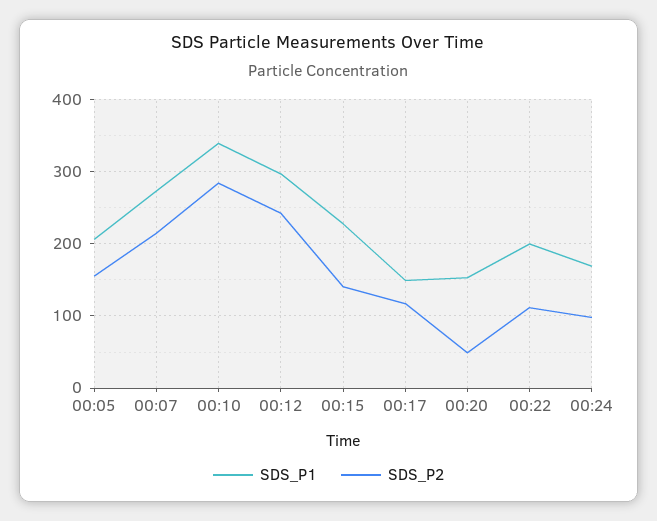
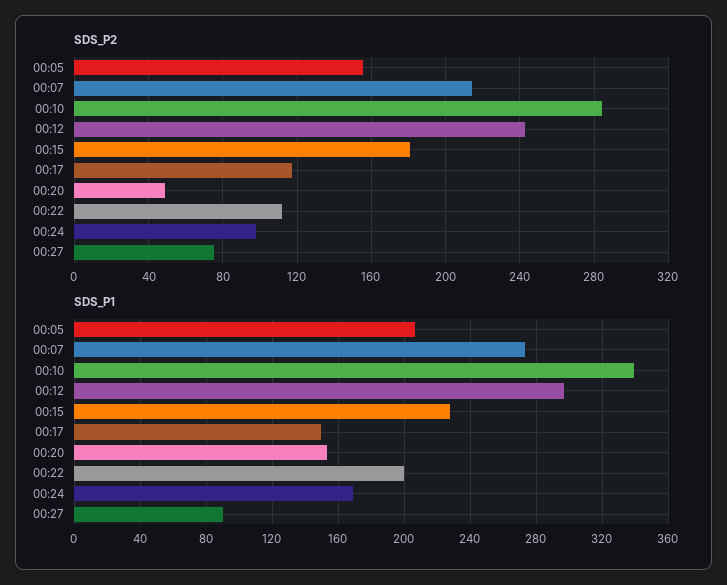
SDS_P2, 00:15: 140 -> 180
SDS_P2, 00:27: none -> 75
SDS_P1, 00:27: none -> 90

